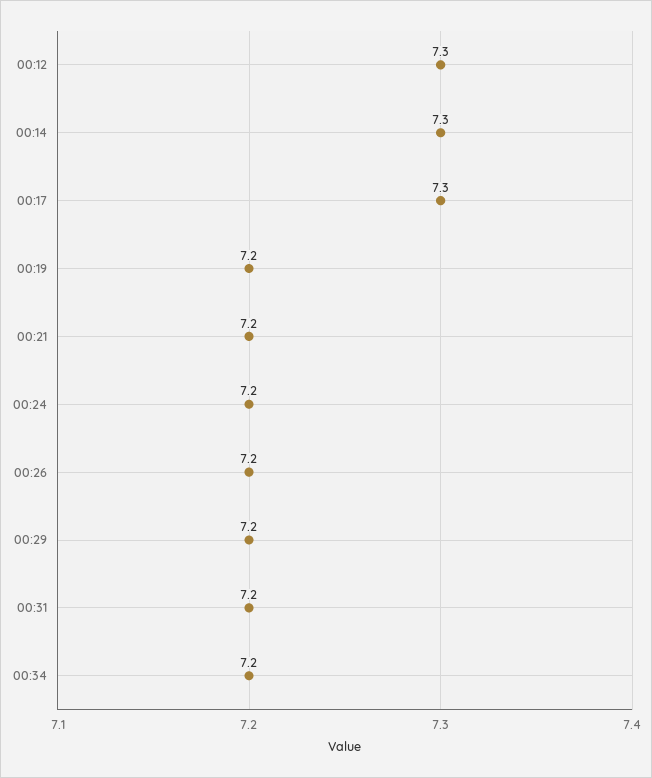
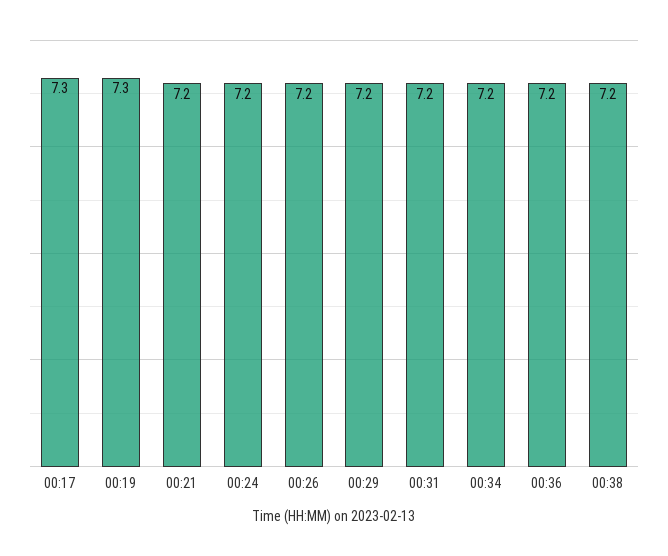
00:12: 7.3 -> none
00:14: 7.3 -> none
00:19: 7.2 -> 7.3
00:36: none -> 7.2
00:38: none -> 7.2

